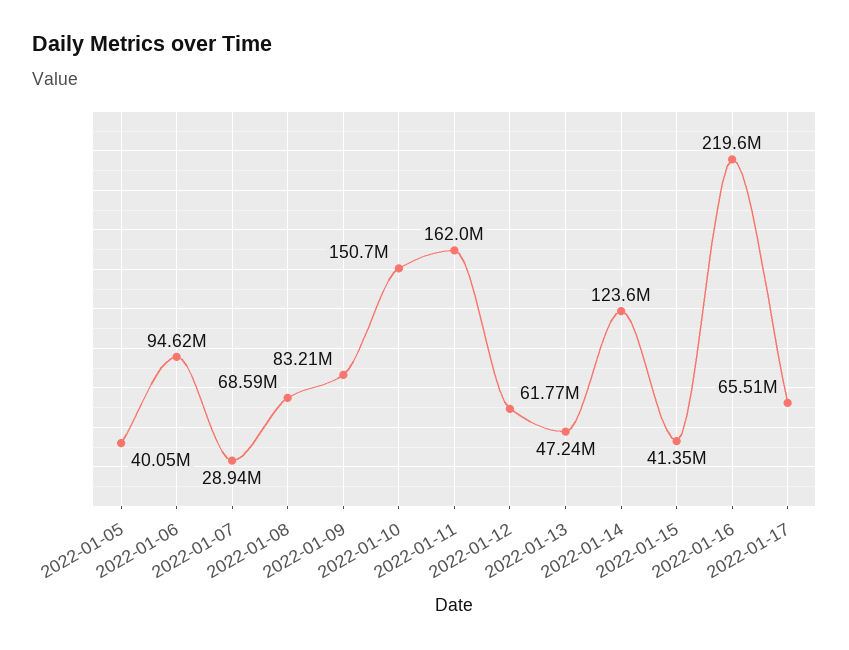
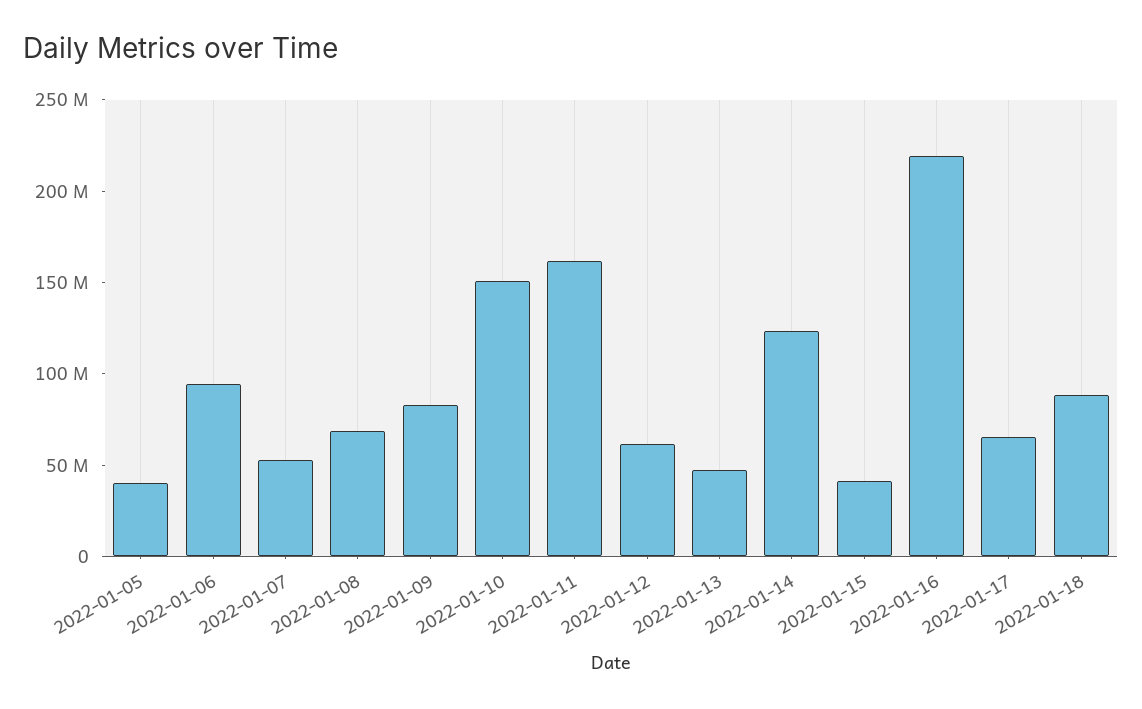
2022-01-07: 28940000 -> 50000000
2022-01-18: none -> 90000000

